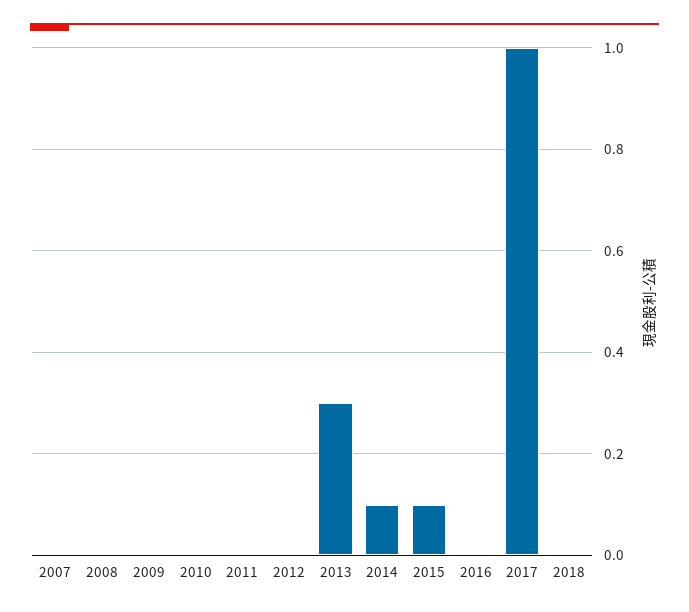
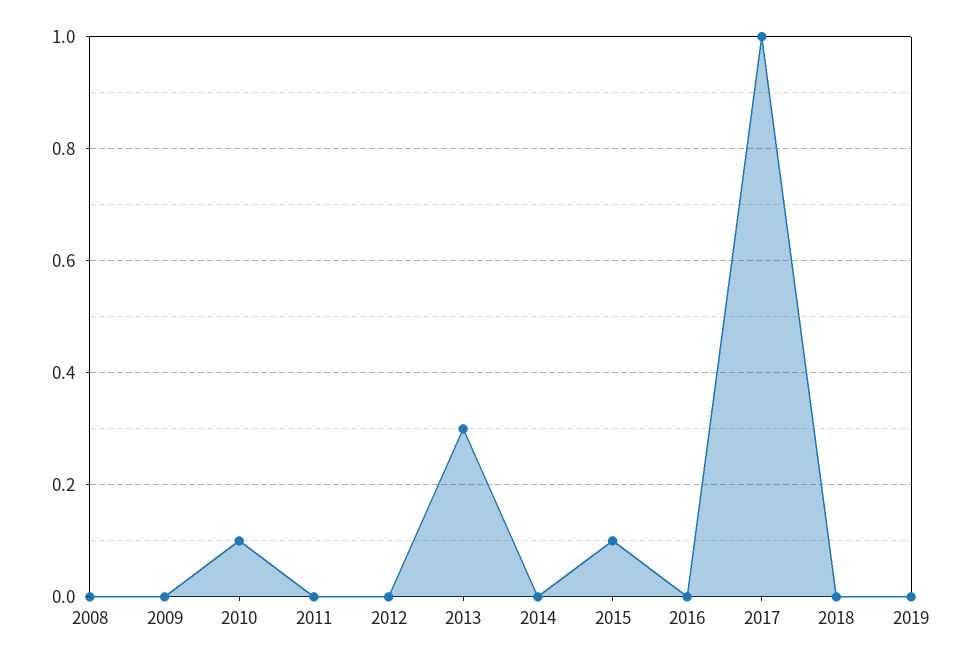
2007: 0 -> none
2010: 0 -> 0.1
2014: 0.1 -> 0
2019: none -> 0

